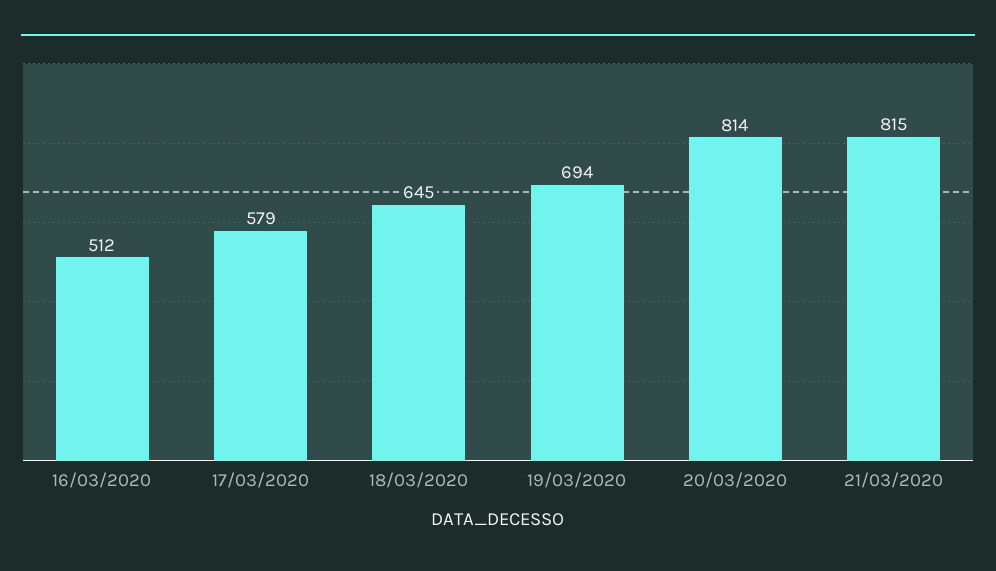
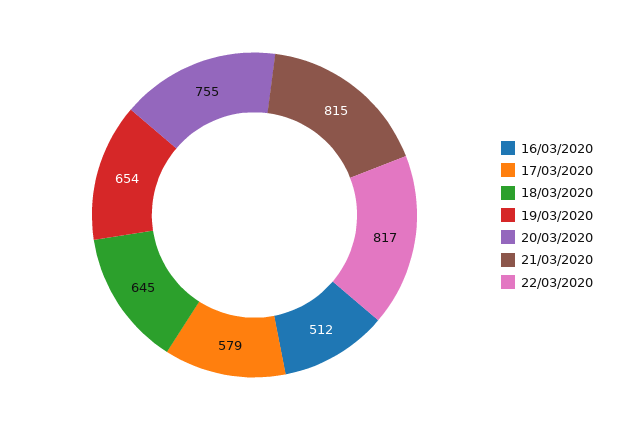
19/03/2020: 694 -> 654
20/03/2020: 814 -> 755
22/03/2020: none -> 817

